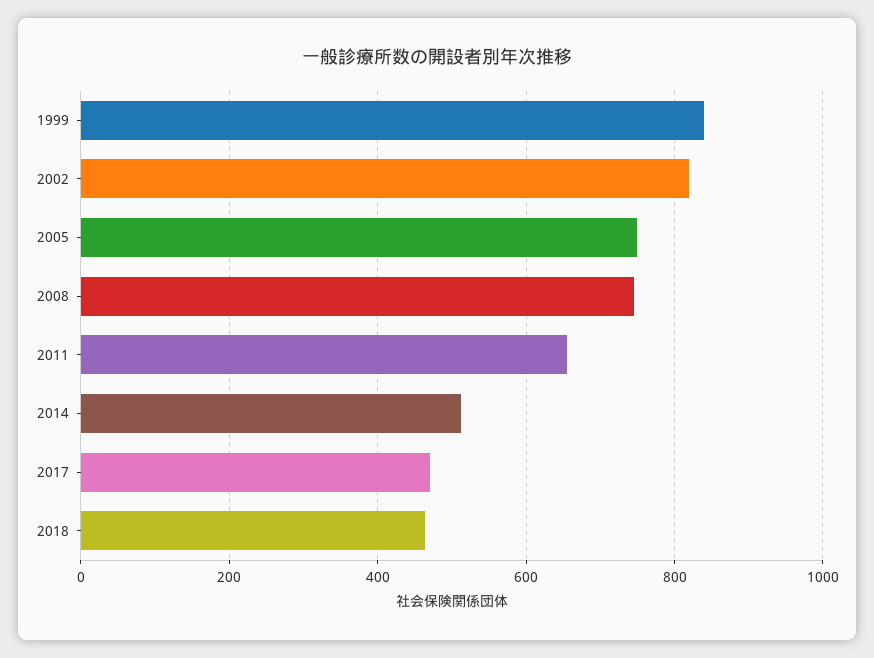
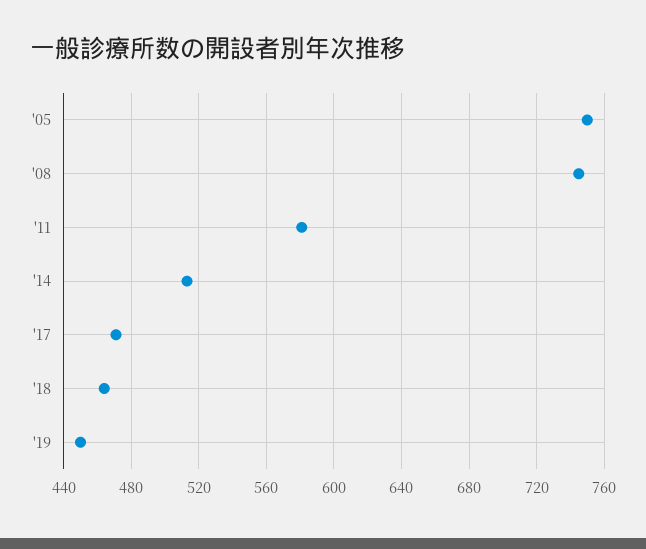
1999: 840 -> none
2002: 820 -> none
2011: 660 -> 580
'19: none -> 450

